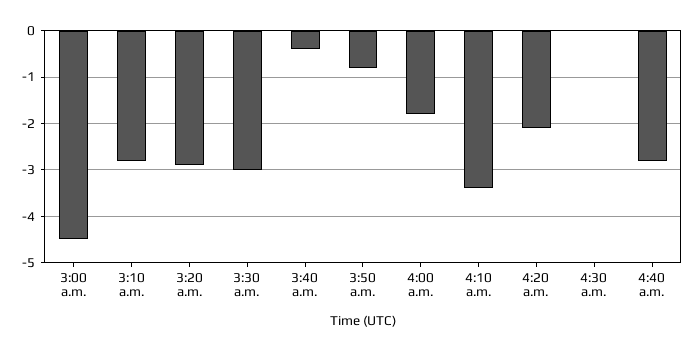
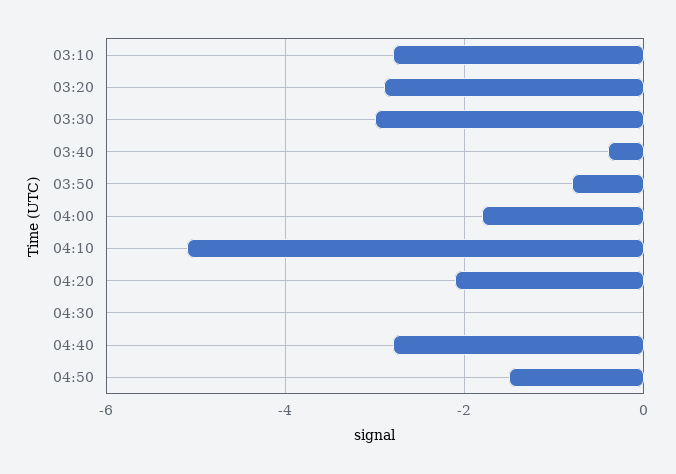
3:00 a.m.: -4.5 -> none
4:10 a.m.: -3.5 -> -5
04:50: none -> -1.5

